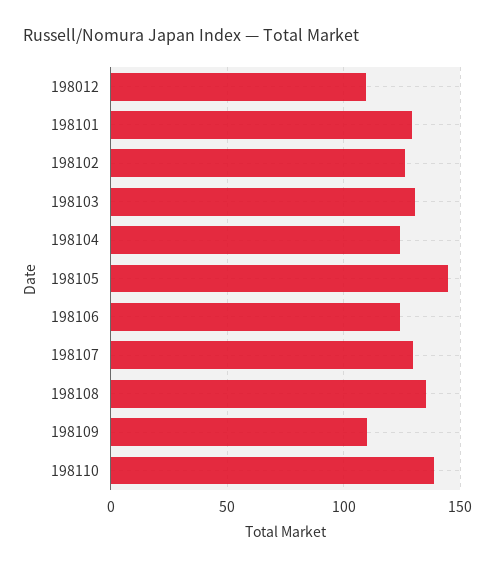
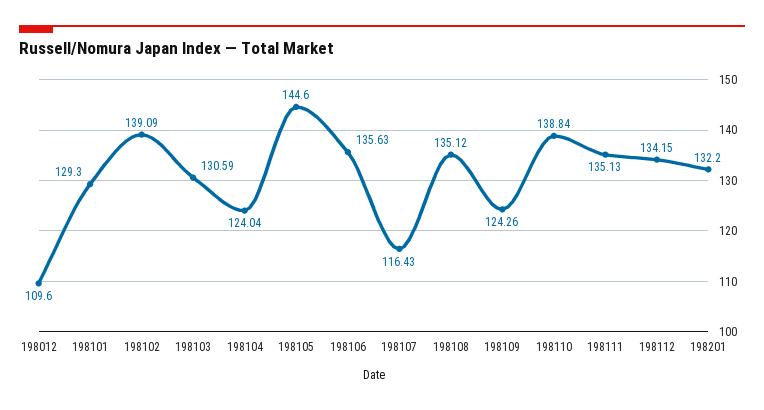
198102: 125 -> 139.09
198106: 125 -> 135.63
198107: 130 -> 116.43
198109: 110 -> 124.26
198111: none -> 135.13
198112: none -> 134.15
198201: none -> 132.2

